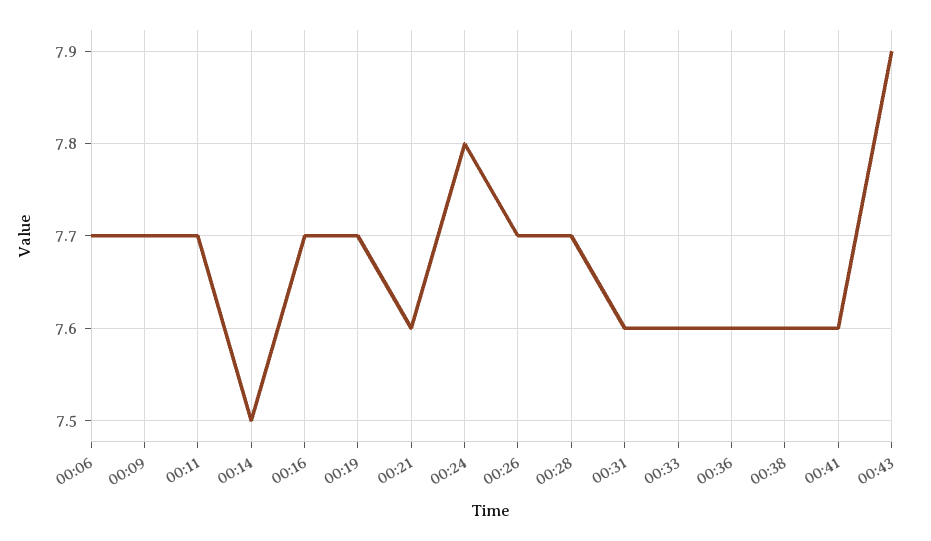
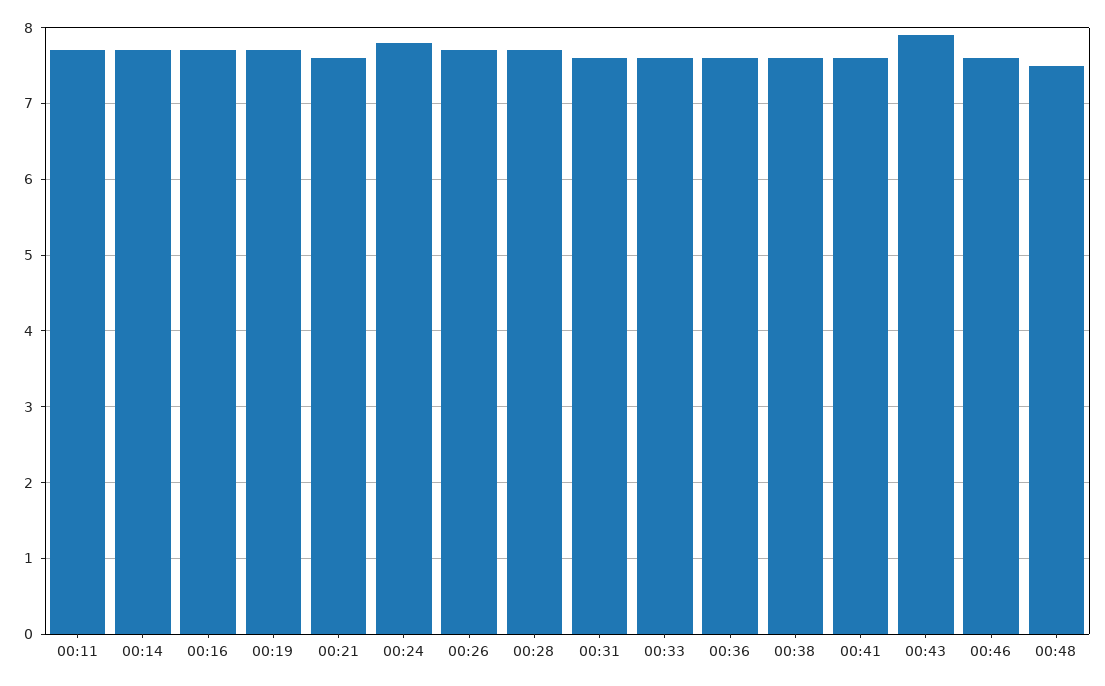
00:06: 7.7 -> none
00:09: 7.7 -> none
00:14: 7.5 -> 7.7
00:46: none -> 7.6
00:48: none -> 7.5

